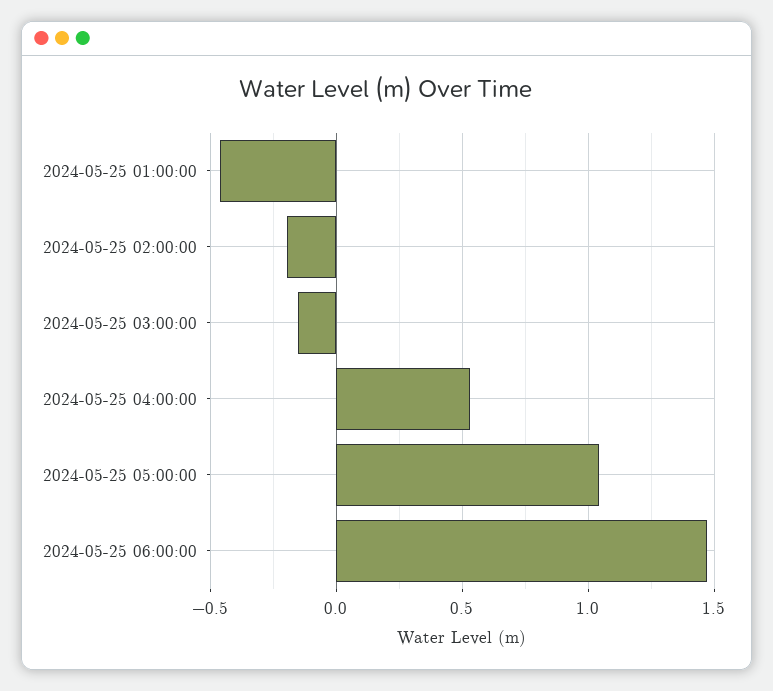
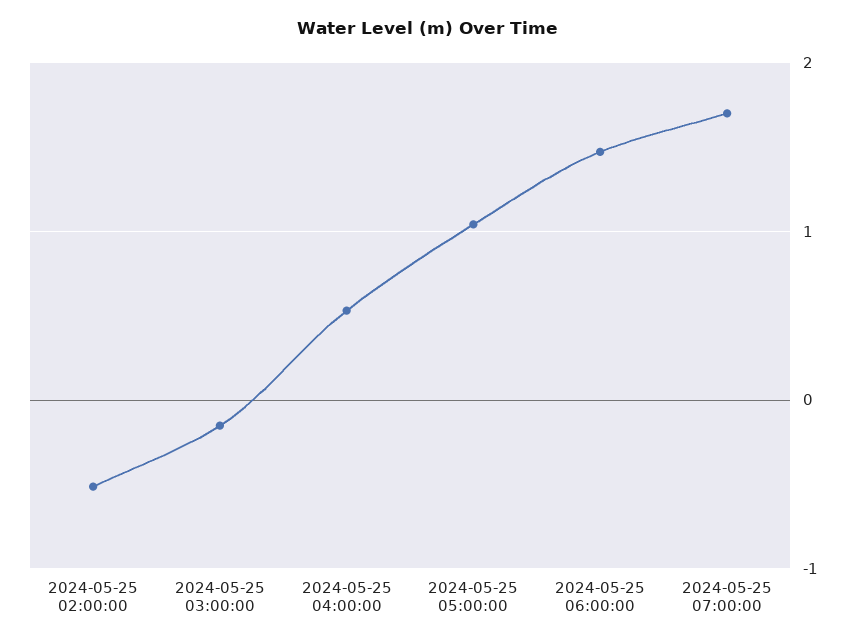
2024-05-25 01:00:00: -0.45 -> none
2024-05-25 02:00:00: -0.2 -> -0.5
2024-05-25 07:00:00: none -> 1.7

